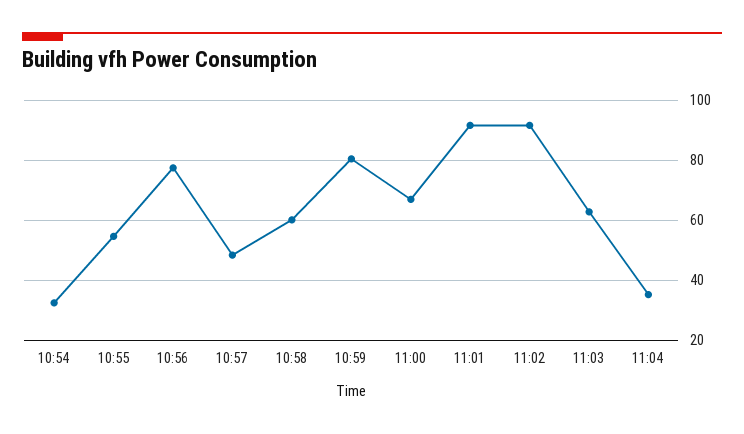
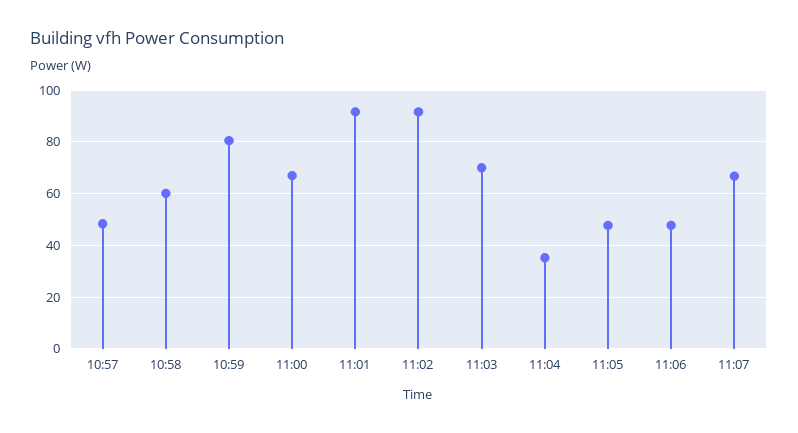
10:54: 32.5 -> none
10:55: 55 -> none
10:56: 77.5 -> none
11:03: 62.5 -> 70
11:05: none -> 47.5
11:06: none -> 47.5
11:07: none -> 67.5

